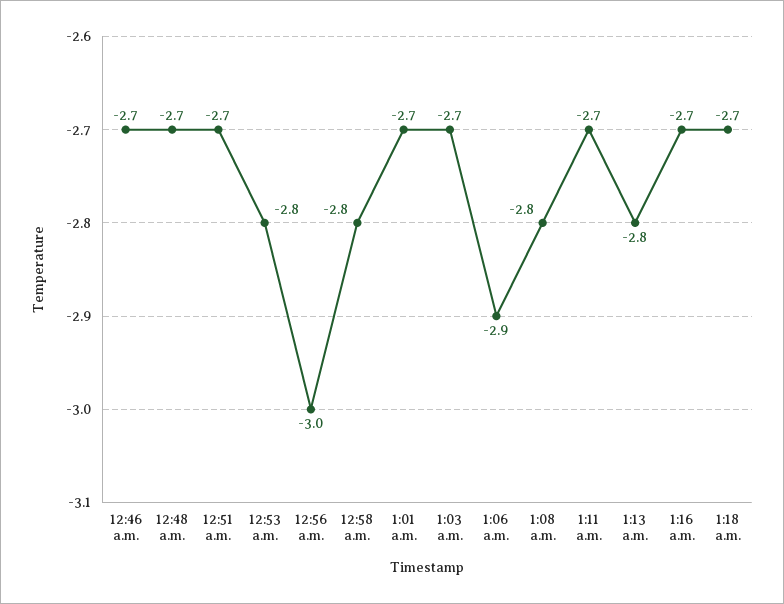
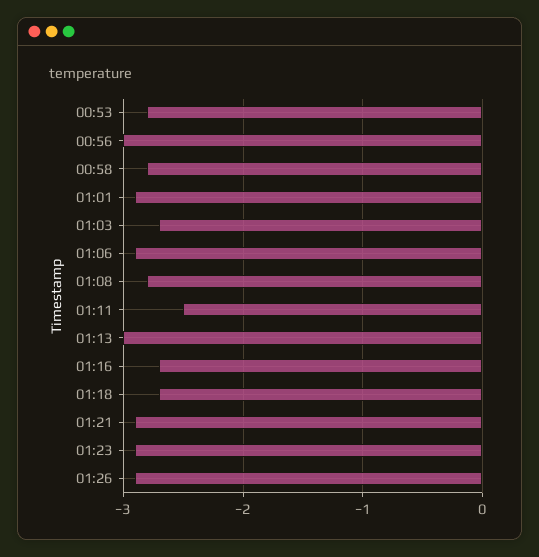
12:46 a.m.: -2.7 -> none
12:48 a.m.: -2.7 -> none
12:51 a.m.: -2.7 -> none
1:01 a.m.: -2.7 -> -2.9
1:11 a.m.: -2.7 -> -2.5
1:13 a.m.: -2.8 -> -3
01:21: none -> -2.9
01:23: none -> -2.9
01:26: none -> -2.9

